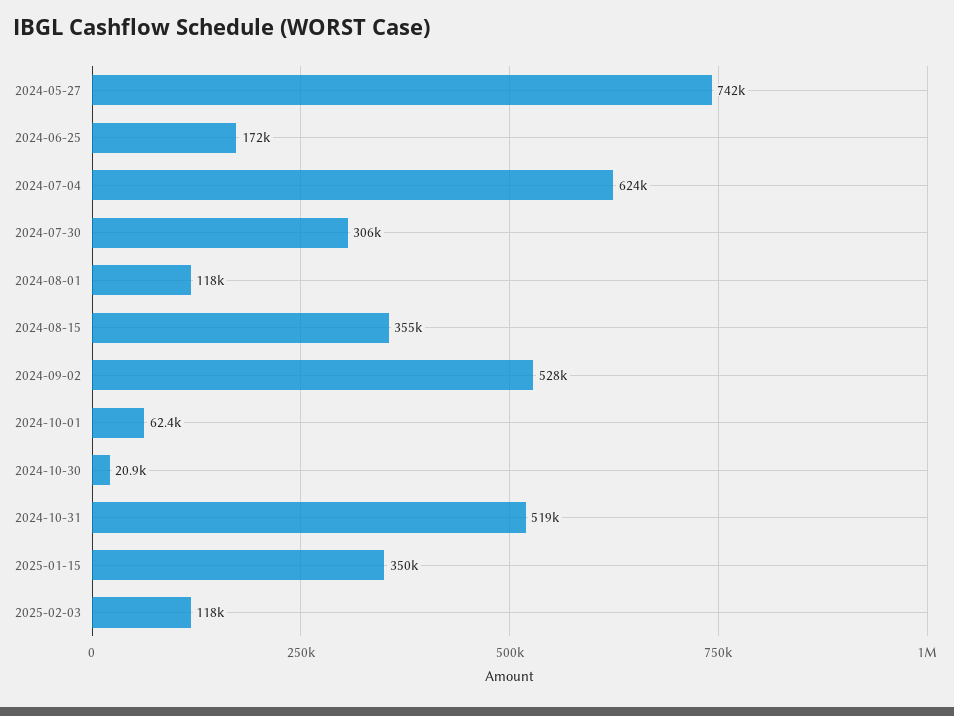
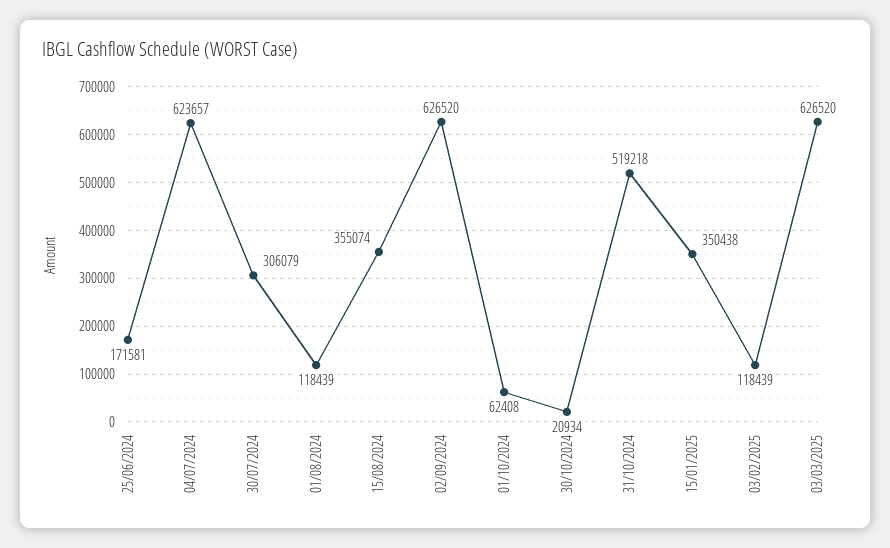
2024-05-27: 742000 -> none
2024-09-02: 528000 -> 626520
03/03/2025: none -> 626520

